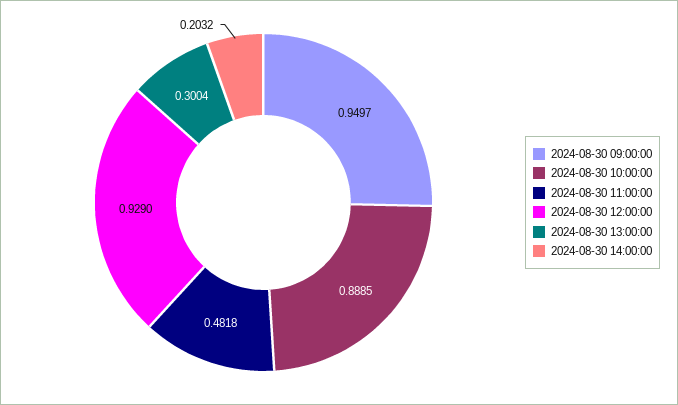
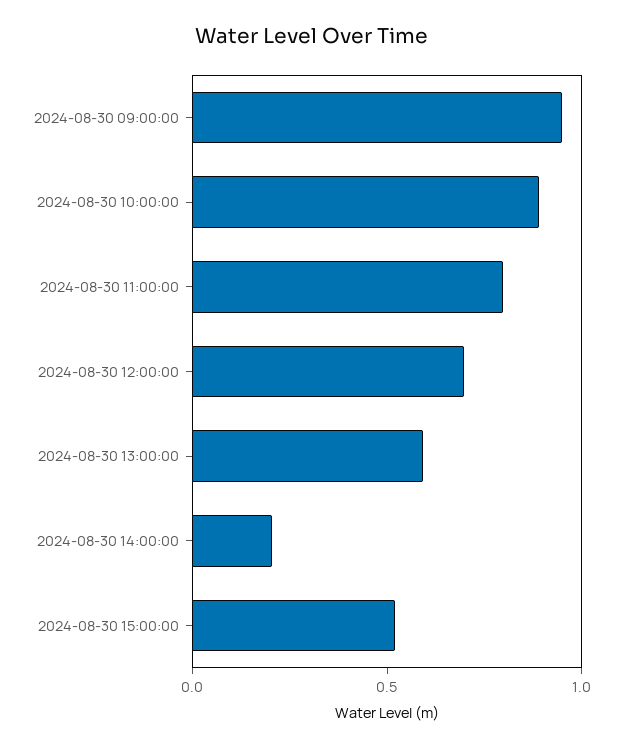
2024-08-30 11:00:00: 0.4818 -> 0.8
2024-08-30 12:00:00: 0.929 -> 0.7
2024-08-30 13:00:00: 0.3004 -> 0.6
2024-08-30 15:00:00: none -> 0.5

